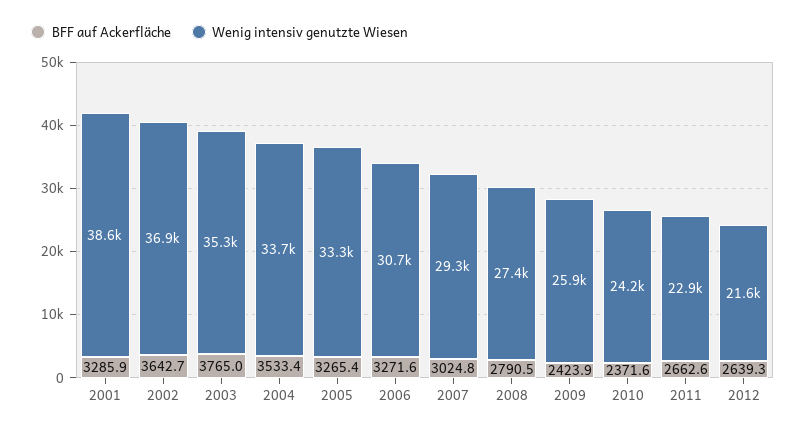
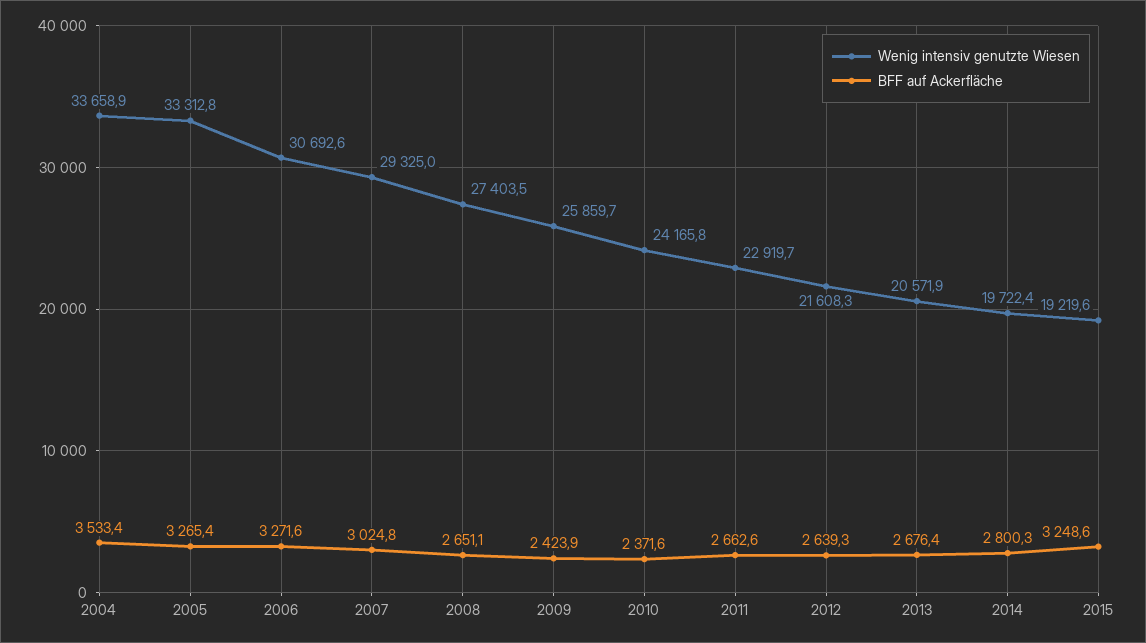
BFF auf Ackerfläche, 2001: 3285.9 -> none
Wenig intensiv genutzte Wiesen, 2001: 38600 -> none
BFF auf Ackerfläche, 2002: 3642.7 -> none
Wenig intensiv genutzte Wiesen, 2002: 36900 -> none
BFF auf Ackerfläche, 2003: 3765 -> none
Wenig intensiv genutzte Wiesen, 2003: 35300 -> none
BFF auf Ackerfläche, 2008: 2790.5 -> 2651.1
Wenig intensiv genutzte Wiesen, 2013: none -> 20571.9
BFF auf Ackerfläche, 2013: none -> 2676.4
Wenig intensiv genutzte Wiesen, 2014: none -> 19722.4
BFF auf Ackerfläche, 2014: none -> 2800.3
Wenig intensiv genutzte Wiesen, 2015: none -> 19219.6
BFF auf Ackerfläche, 2015: none -> 3248.6

